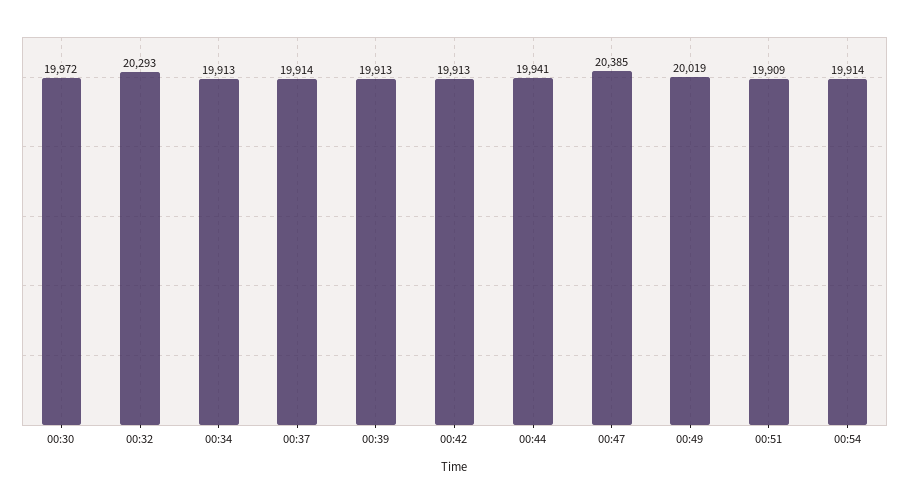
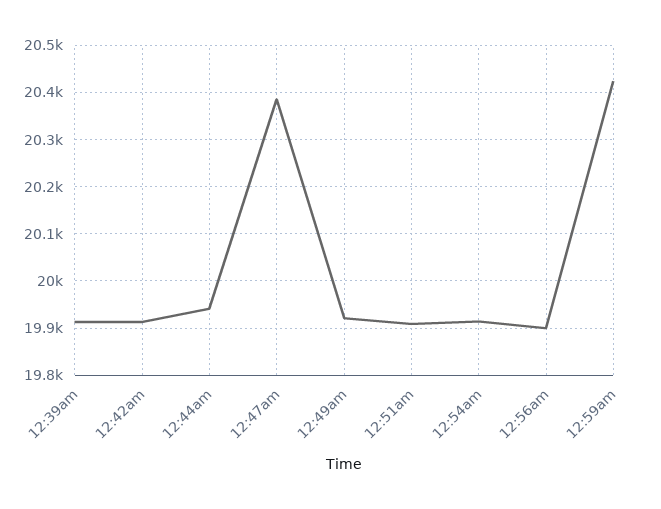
00:30: 19972 -> none
00:32: 20293 -> none
00:34: 19913 -> none
00:37: 19914 -> none
00:49: 20019 -> 19920
12:56am: none -> 19900
12:59am: none -> 20420

